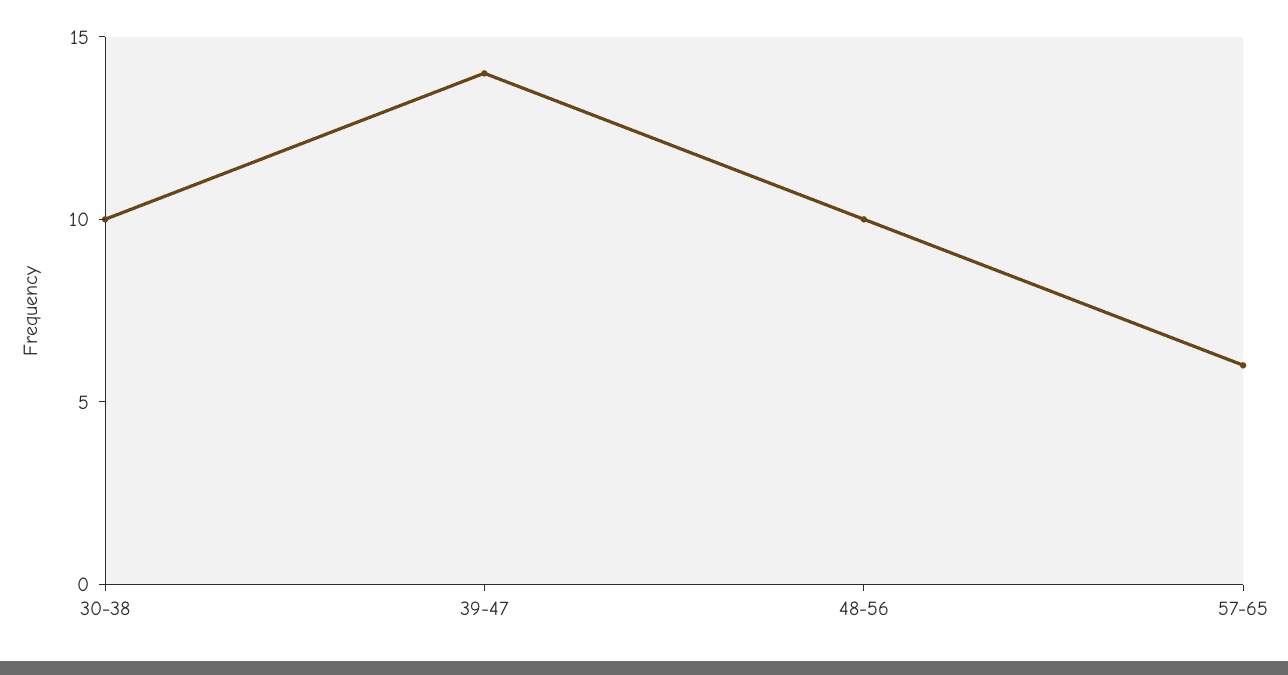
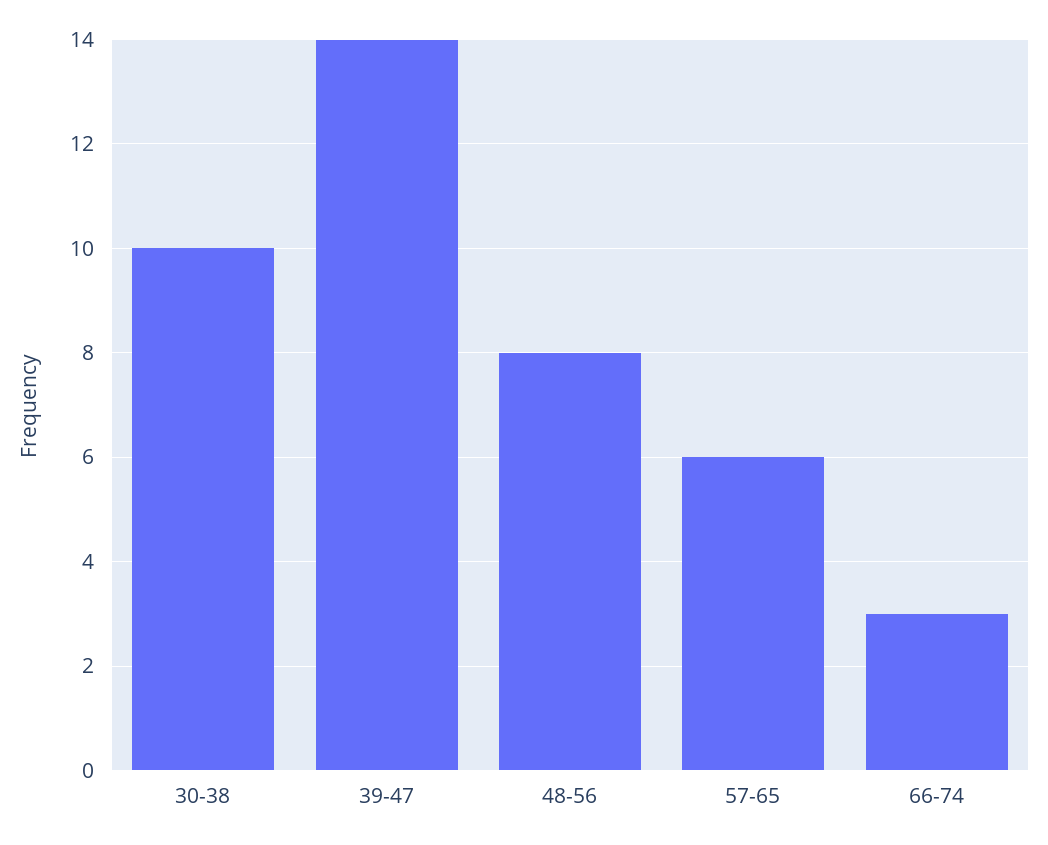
48-56: 10 -> 8
66-74: none -> 3

